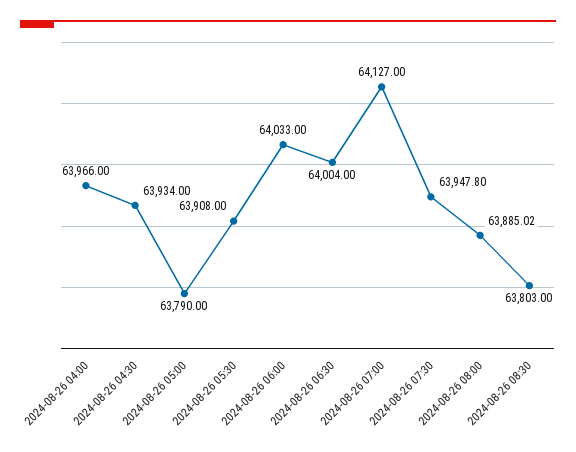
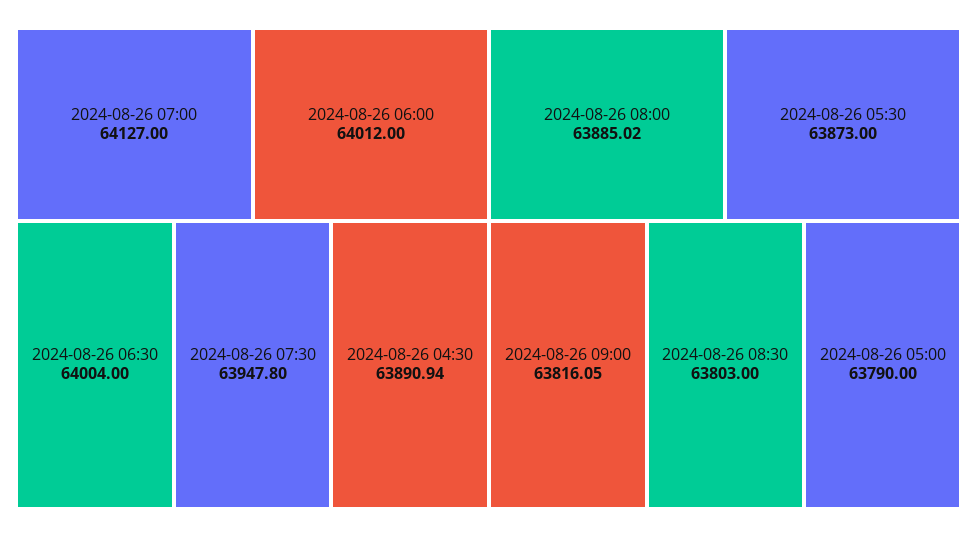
2024-08-26 04:00: 63966 -> none
2024-08-26 04:30: 63934 -> 63890.94
2024-08-26 05:30: 63908 -> 63873
2024-08-26 06:00: 64033 -> 64012
2024-08-26 09:00: none -> 63816.05

